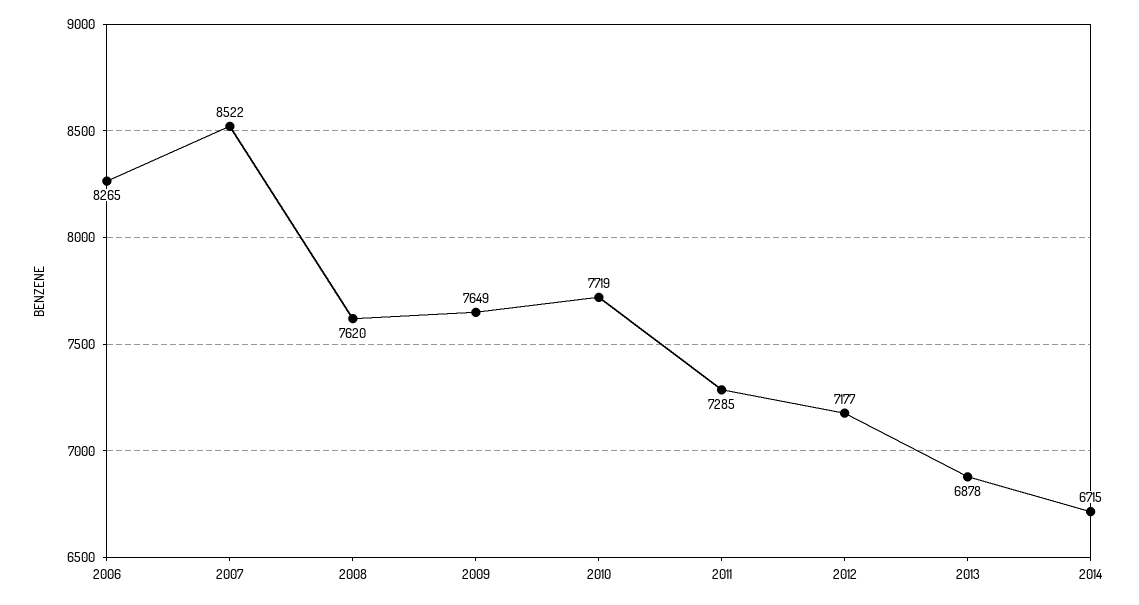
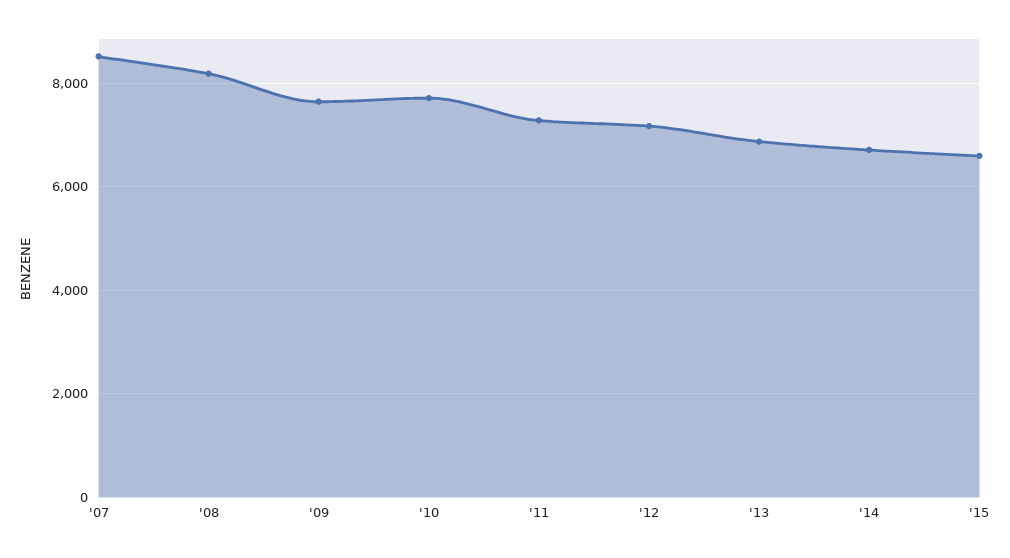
2006: 8265 -> none
2008: 7620 -> 8200
'15: none -> 6600

